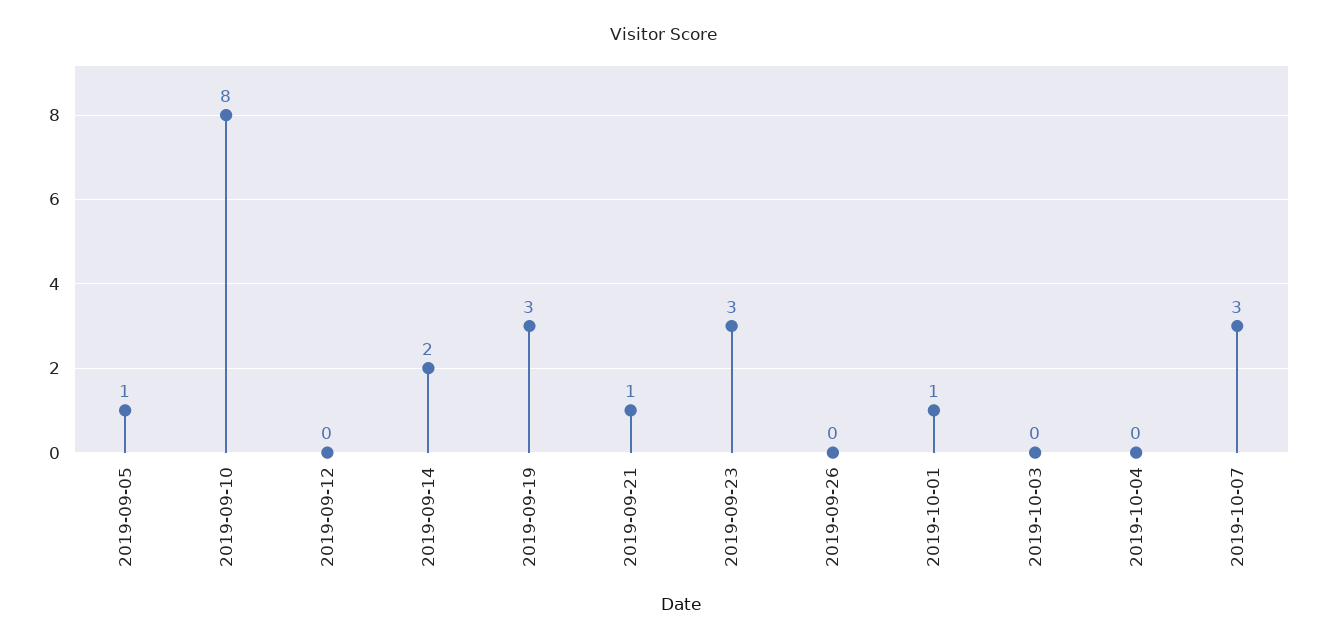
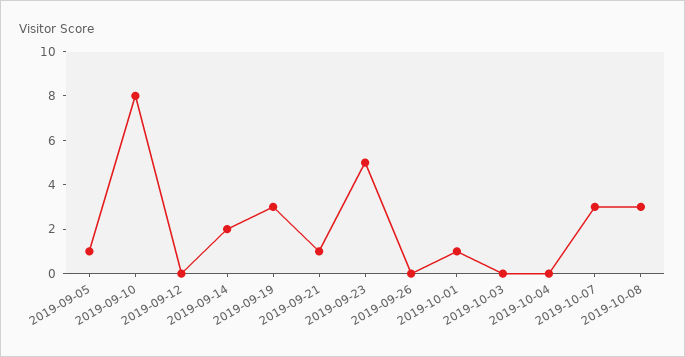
2019-09-23: 3 -> 5
2019-10-08: none -> 3

